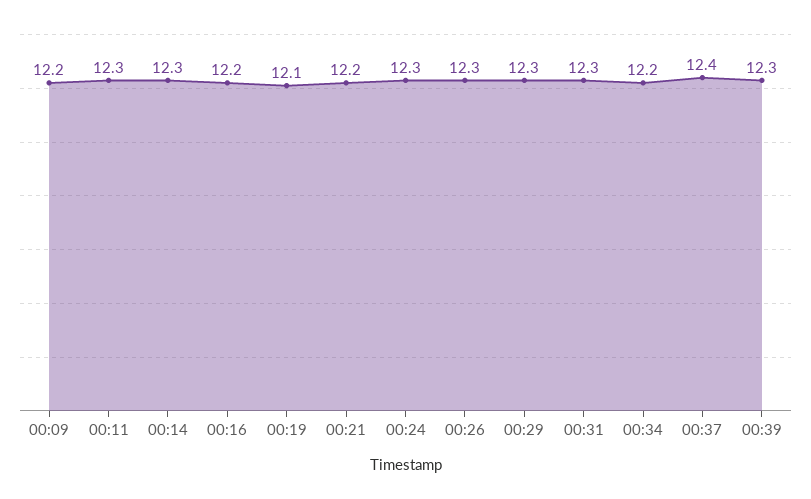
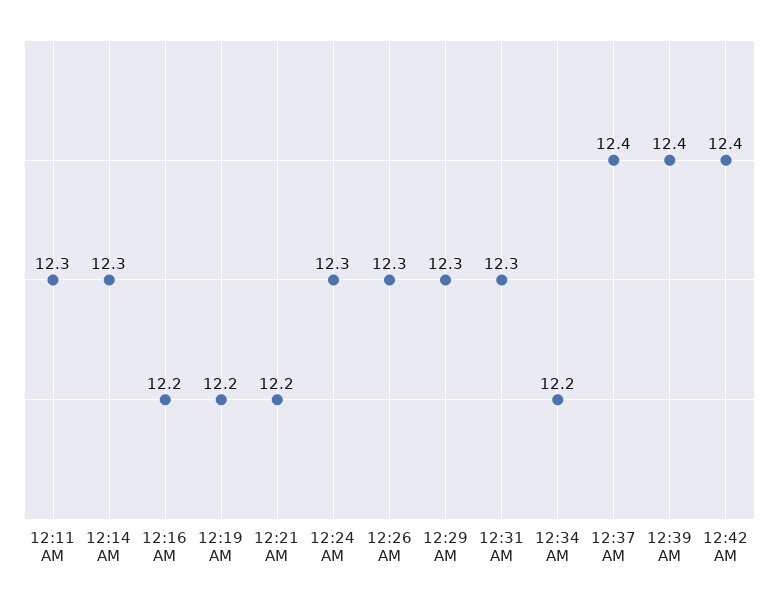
00:09: 12.2 -> none
00:19: 12.1 -> 12.2
00:39: 12.3 -> 12.4
12:42 AM: none -> 12.4

